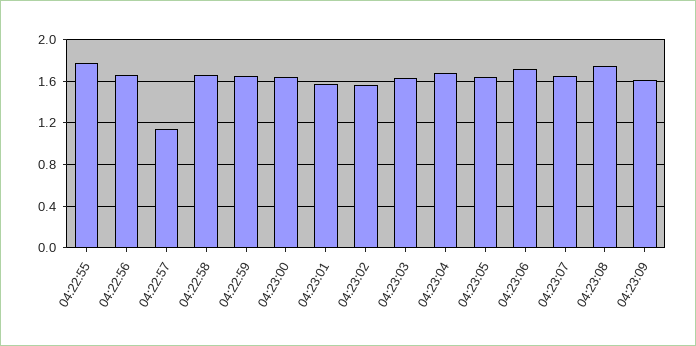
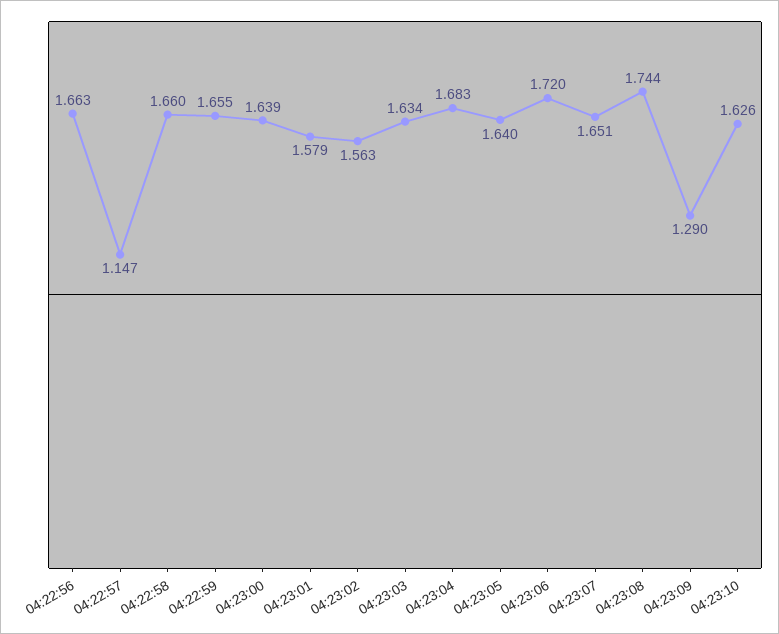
04:22:55: 1.8 -> none
04:23:09: 1.6 -> 1.29
04:23:10: none -> 1.626

